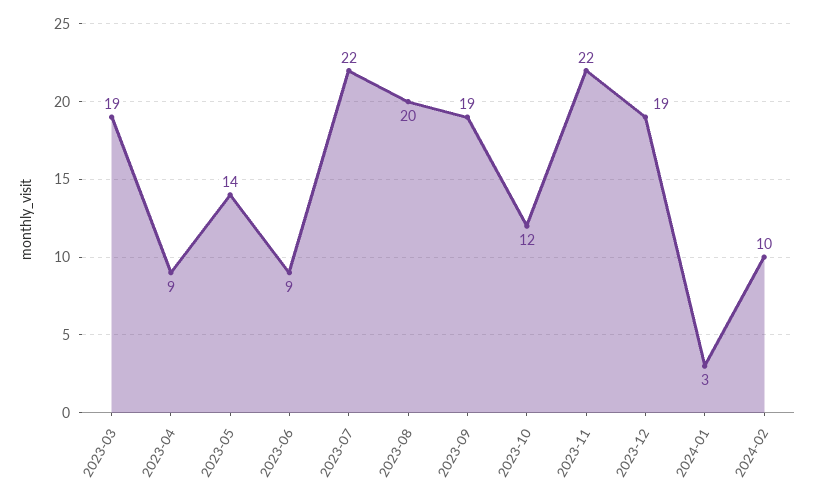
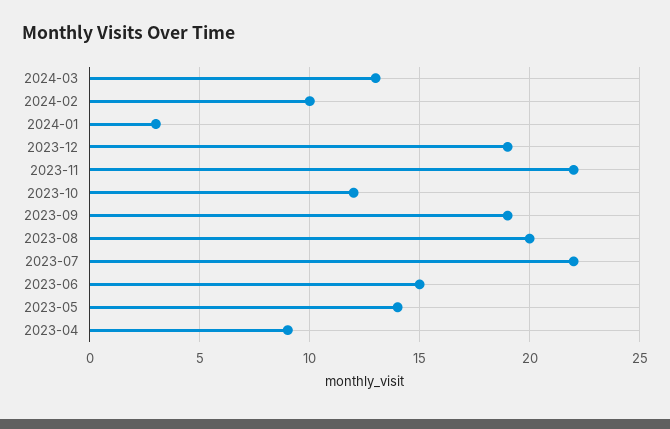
2023-03: 19 -> none
2023-06: 9 -> 15
2024-03: none -> 13

